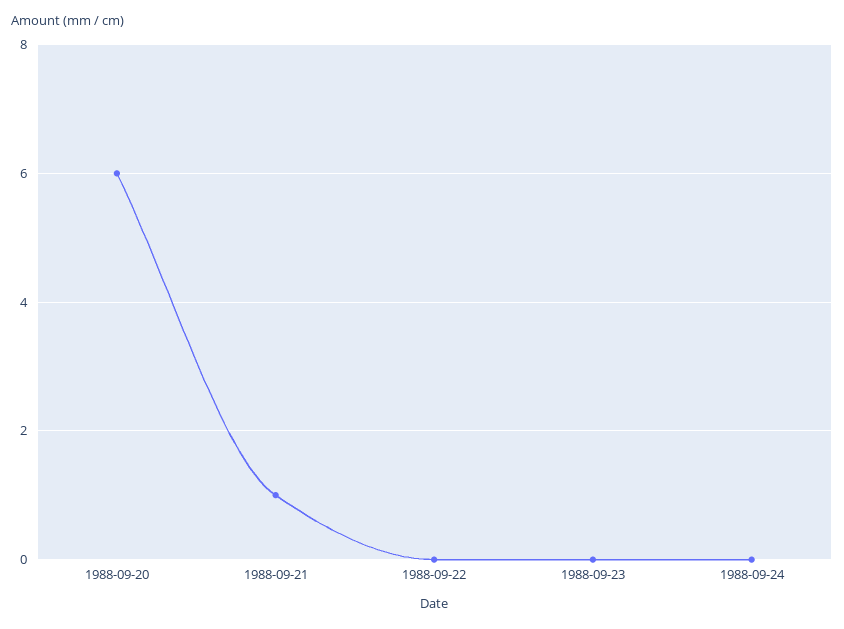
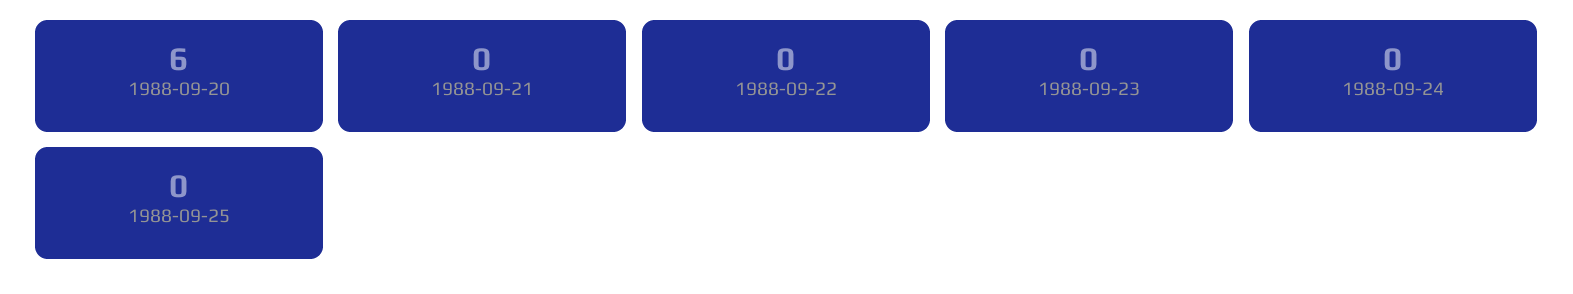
1988-09-21: 1 -> 0
1988-09-25: none -> 0

